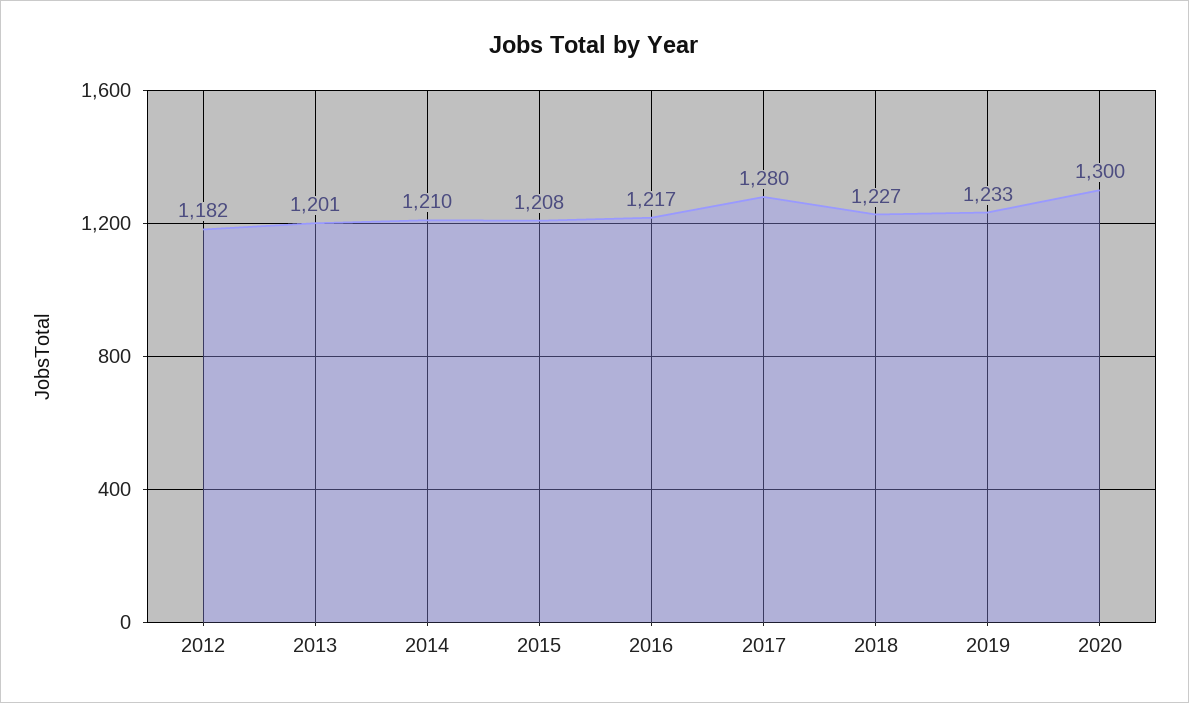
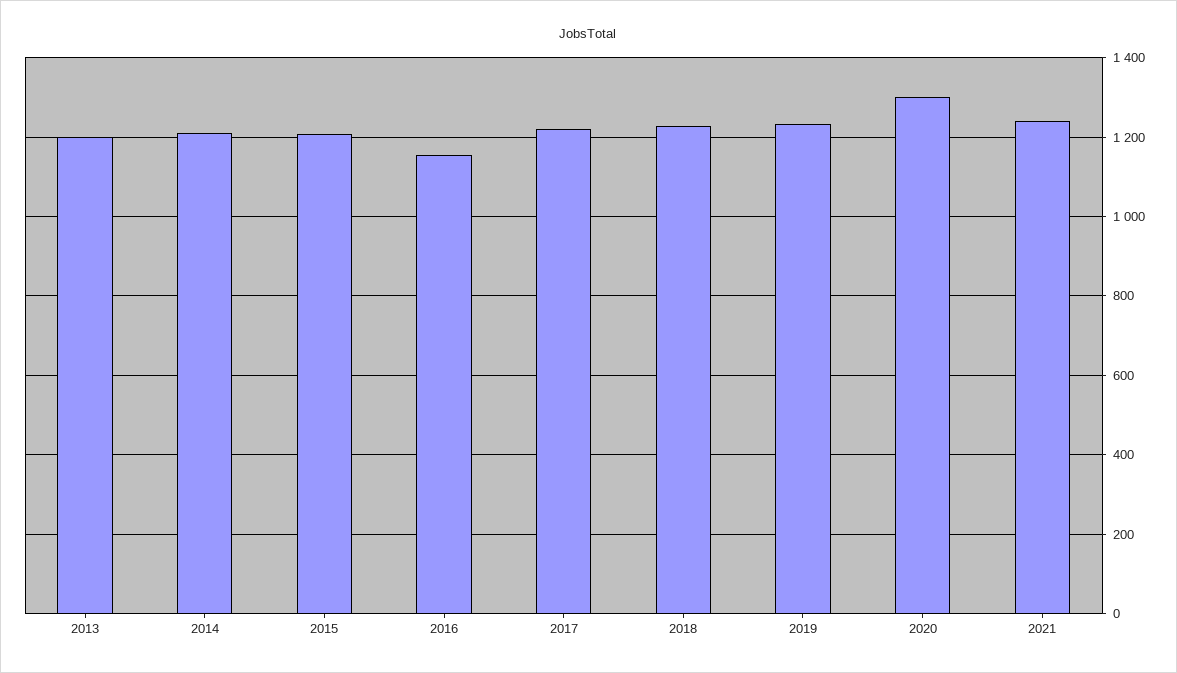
2012: 1182 -> none
2016: 1217 -> 1160
2017: 1280 -> 1220
2021: none -> 1240

